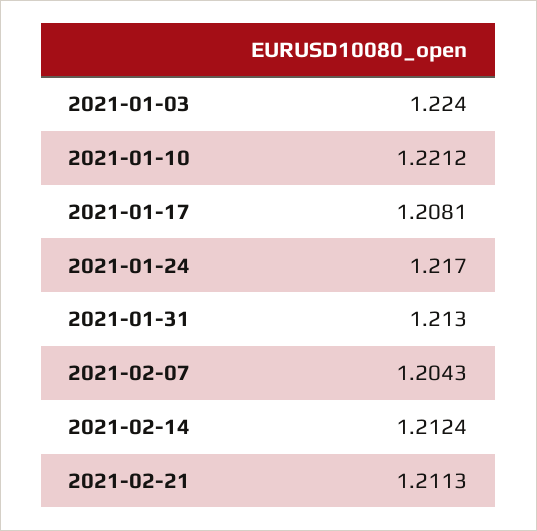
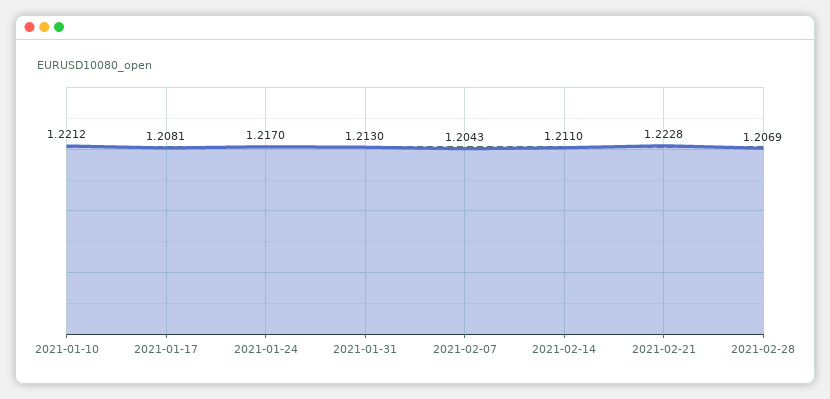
2021-01-03: 1.224 -> none
2021-02-14: 1.2124 -> 1.211
2021-02-21: 1.2113 -> 1.2228
2021-02-28: none -> 1.2069

